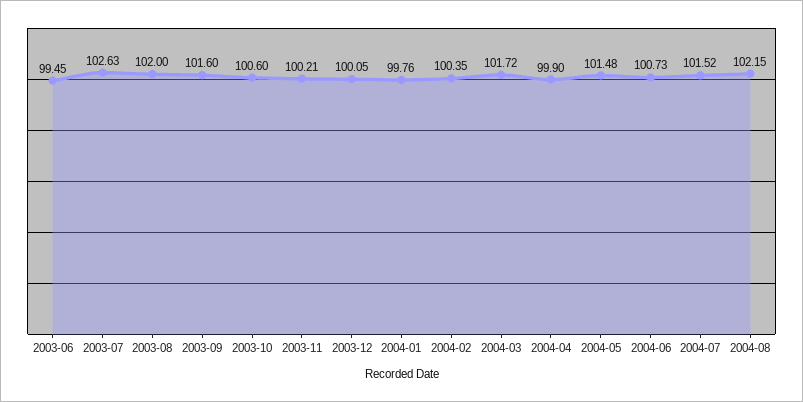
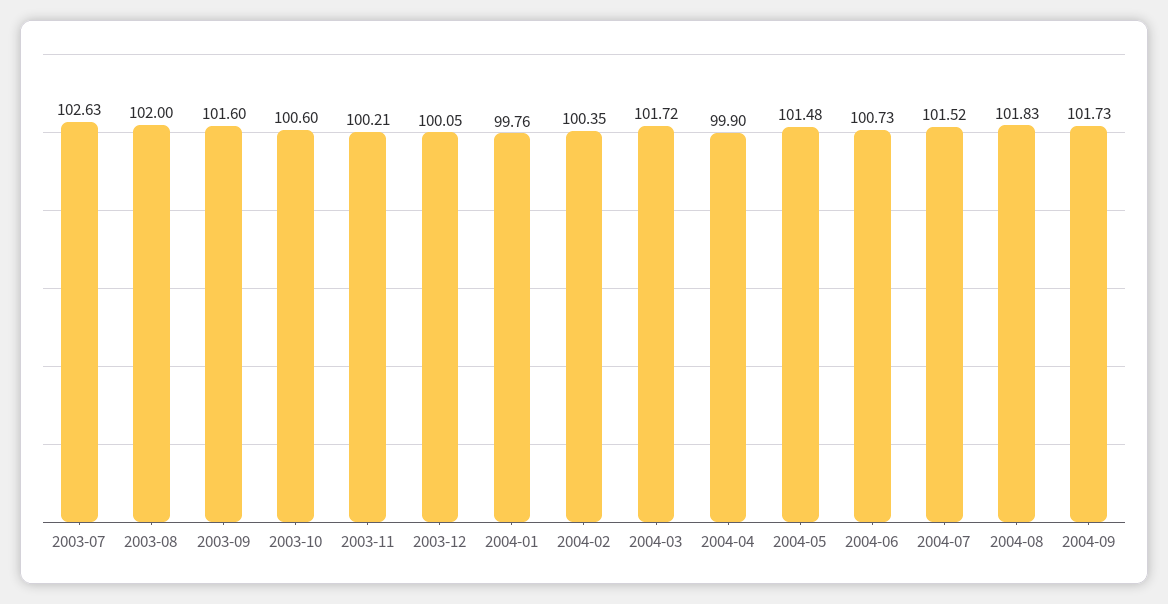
2003-06: 99.45 -> none
2004-08: 102.15 -> 101.83
2004-09: none -> 101.73

